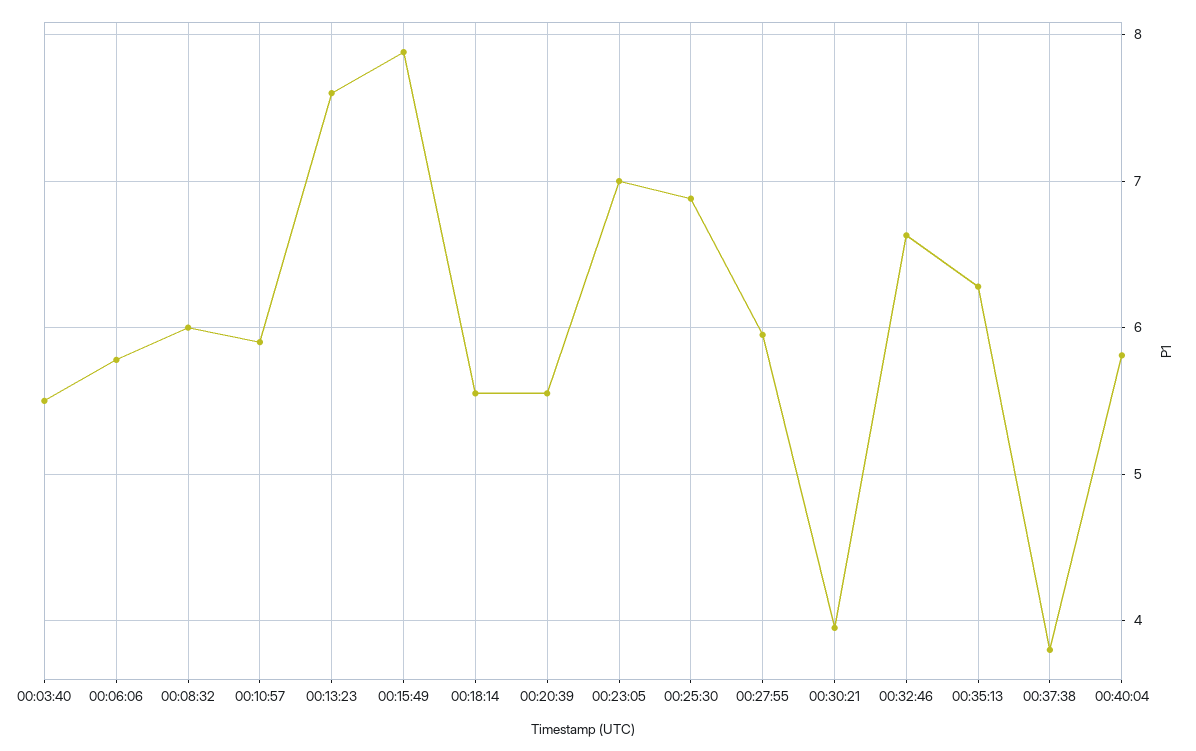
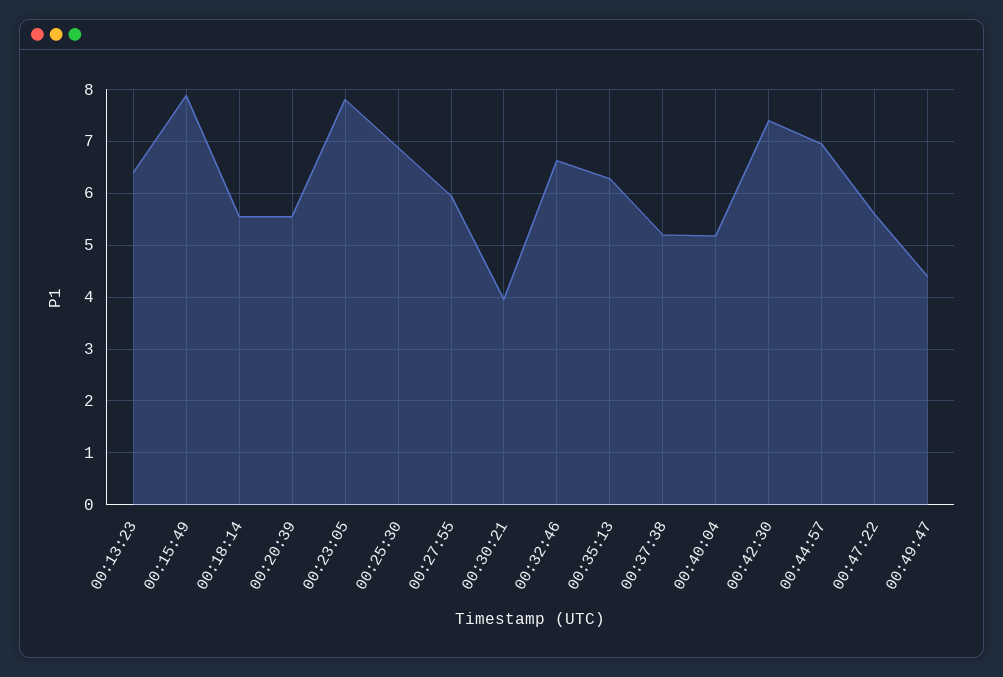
00:03:40: 5.5 -> none
00:06:06: 5.8 -> none
00:08:32: 6 -> none
00:10:57: 5.9 -> none
00:13:23: 7.6 -> 6.4
00:23:05: 7 -> 7.8
00:37:38: 3.8 -> 5.2
00:40:04: 5.8 -> 5.2
00:42:30: none -> 7.4
00:44:57: none -> 7
00:47:22: none -> 5.6
00:49:47: none -> 4.4

